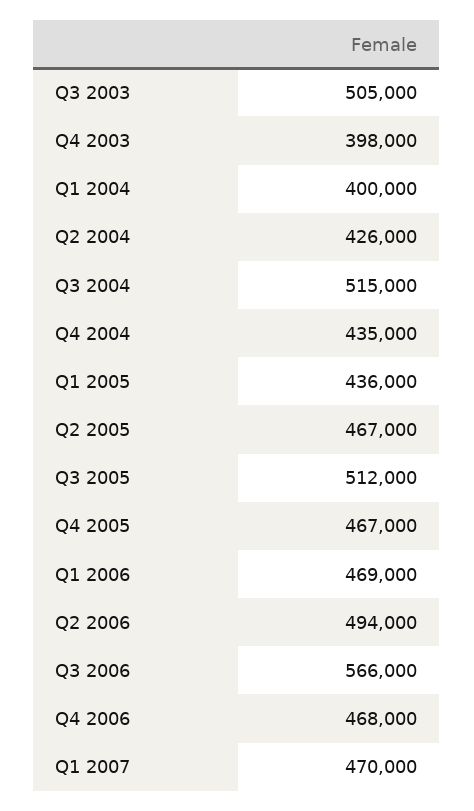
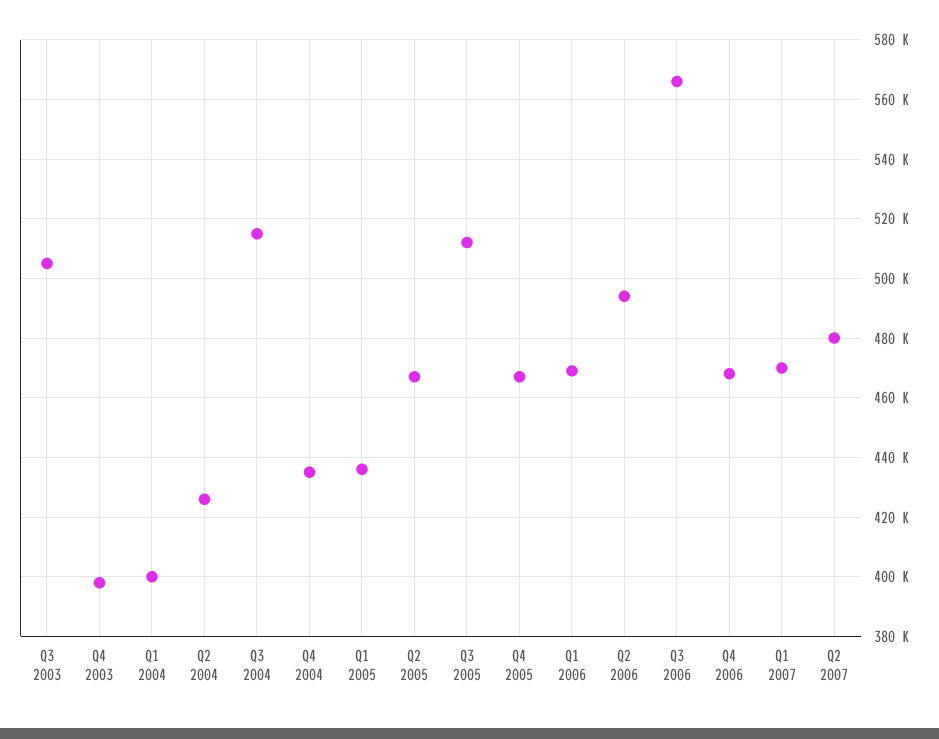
Q2 2007: none -> 480000

